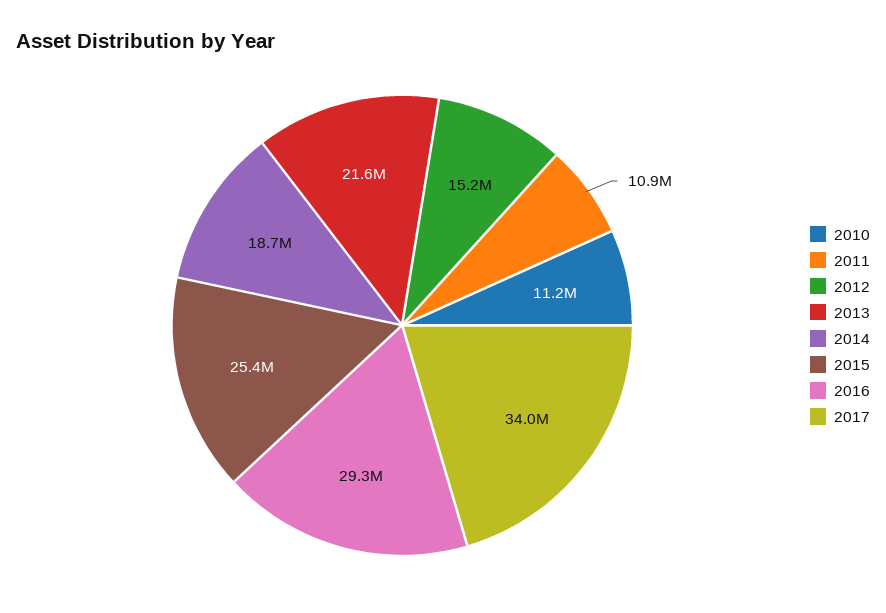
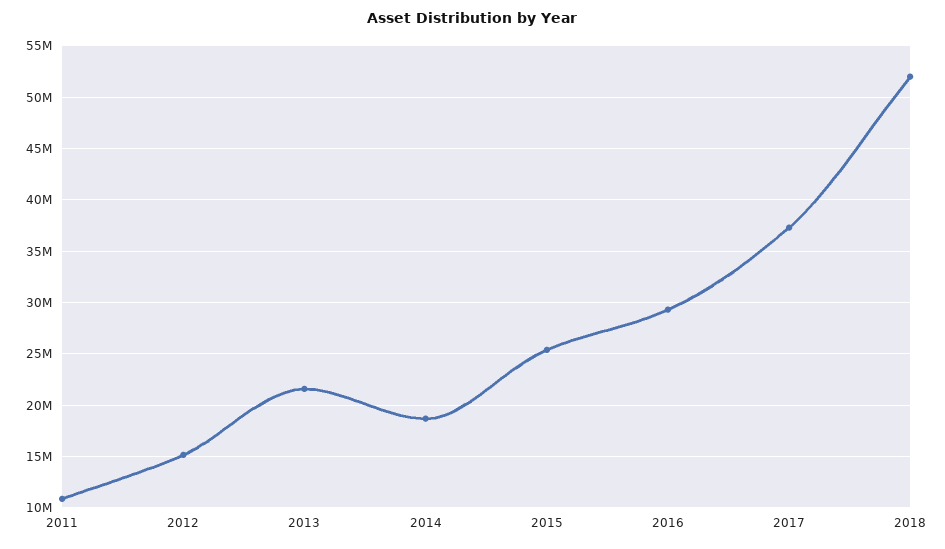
2010: 11200000 -> none
2017: 34000000 -> 37000000
2018: none -> 52000000

